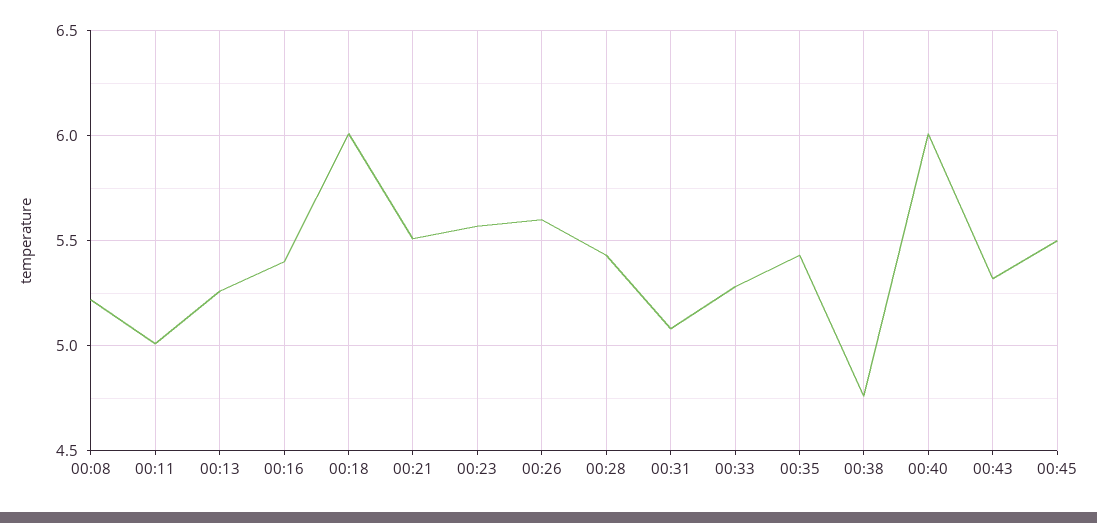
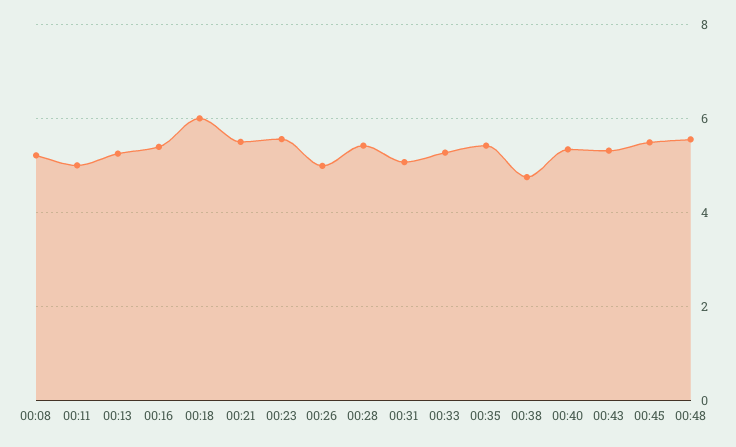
00:26: 5.6 -> 5
00:40: 6 -> 5.4
00:48: none -> 5.6

